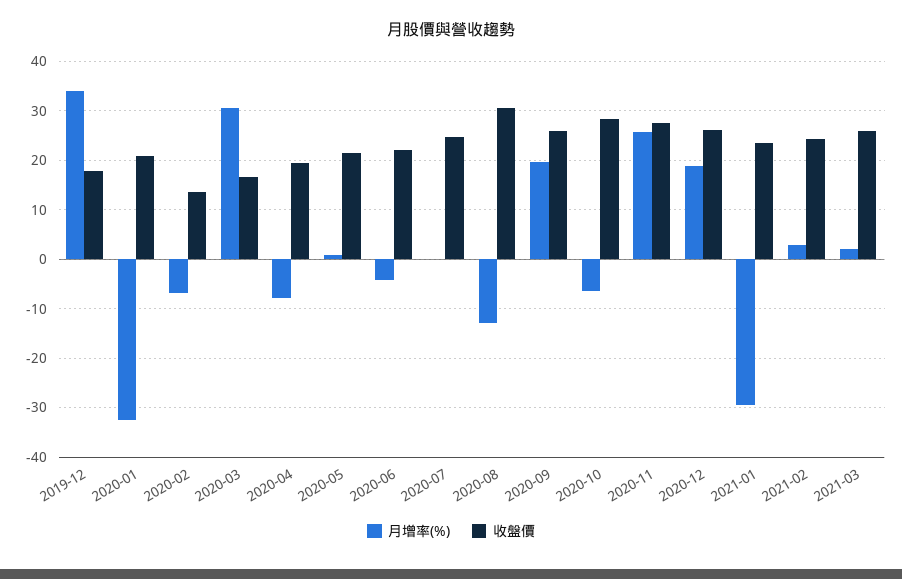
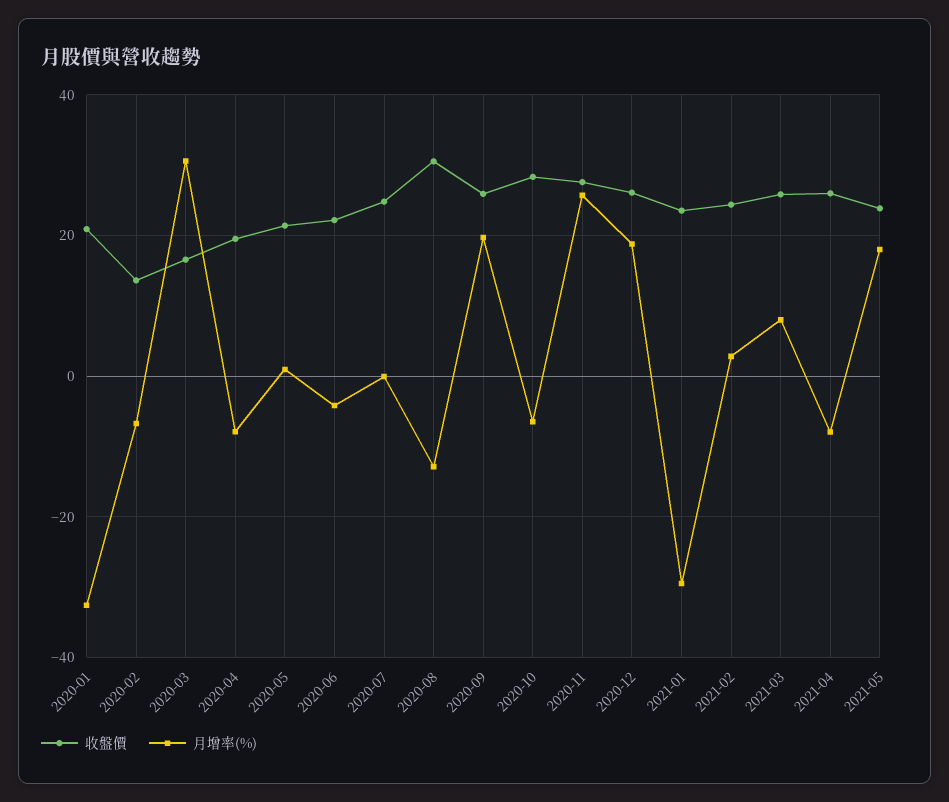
月增率(%), 2019-12: 34 -> none
收盤價, 2019-12: 18 -> none
月增率(%), 2021-03: 2 -> 8
收盤價, 2021-04: none -> 26
月增率(%), 2021-04: none -> -8
收盤價, 2021-05: none -> 24
月增率(%), 2021-05: none -> 18

